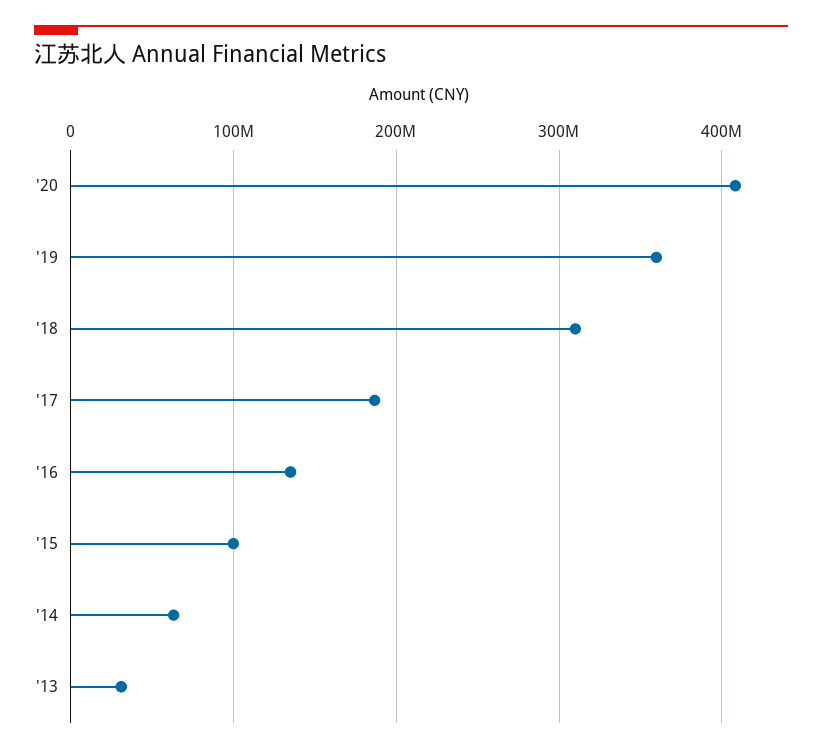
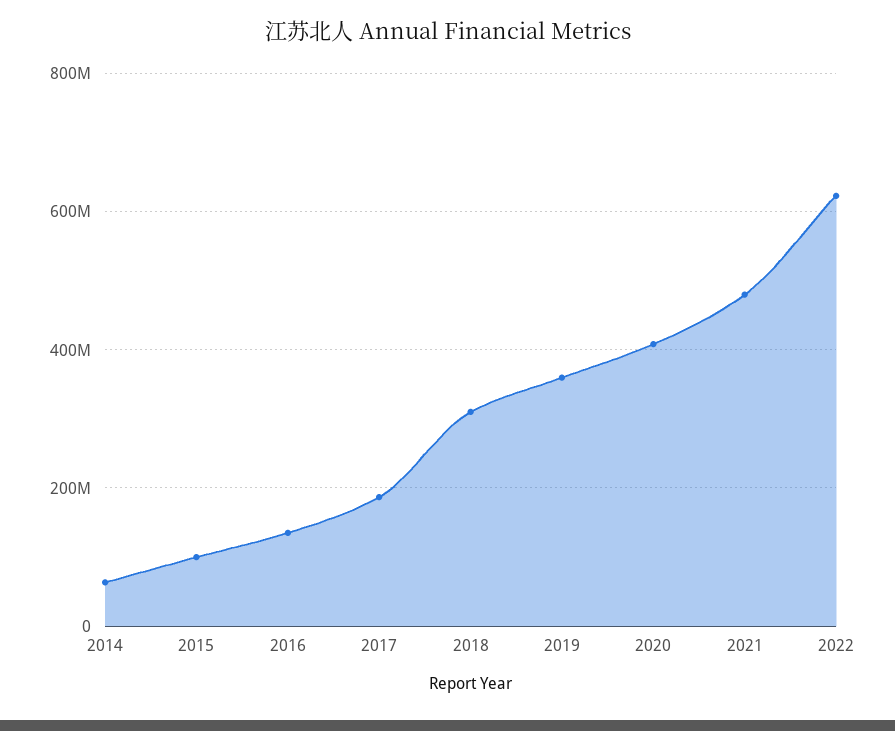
'13: 30000000 -> none
2021: none -> 480000000
2022: none -> 620000000

